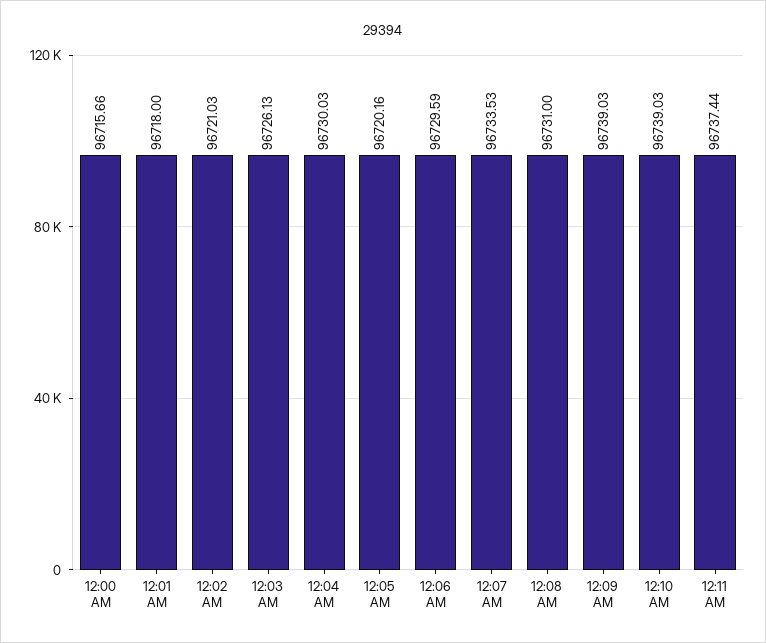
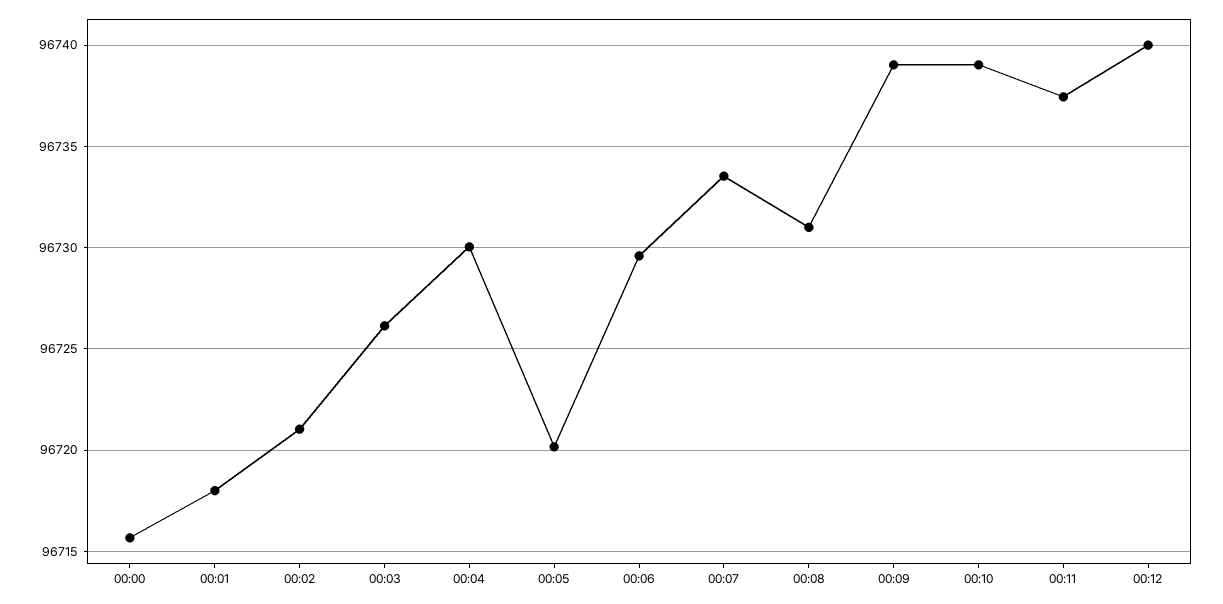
00:12: none -> 96740

